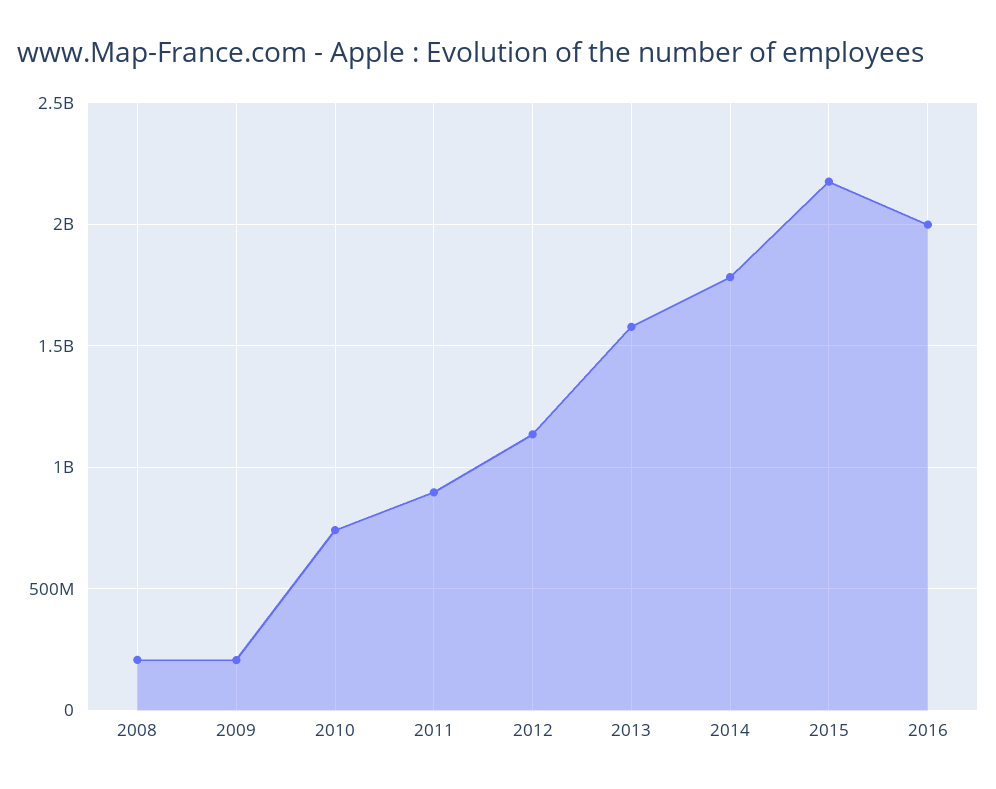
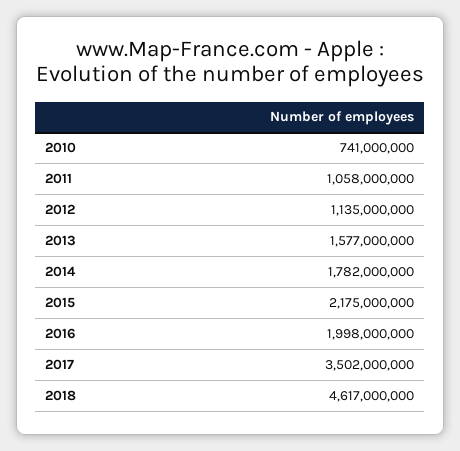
2008: 200000000 -> none
2009: 200000000 -> none
2011: 900000000 -> 1058000000
2017: none -> 3502000000
2018: none -> 4617000000

